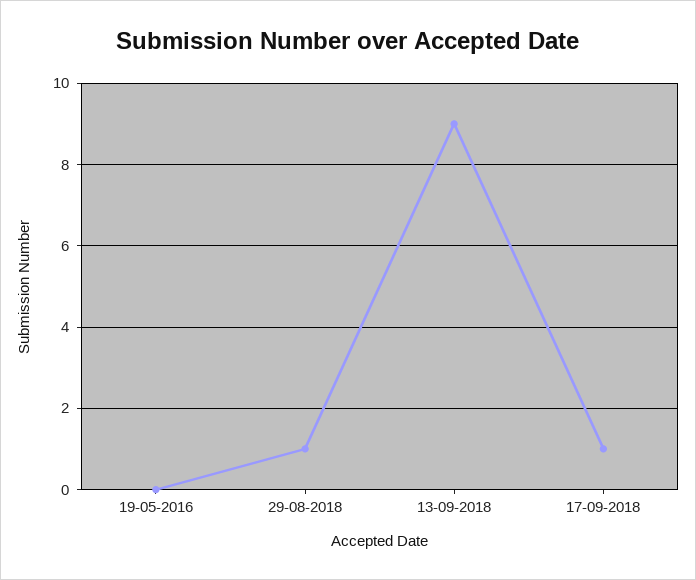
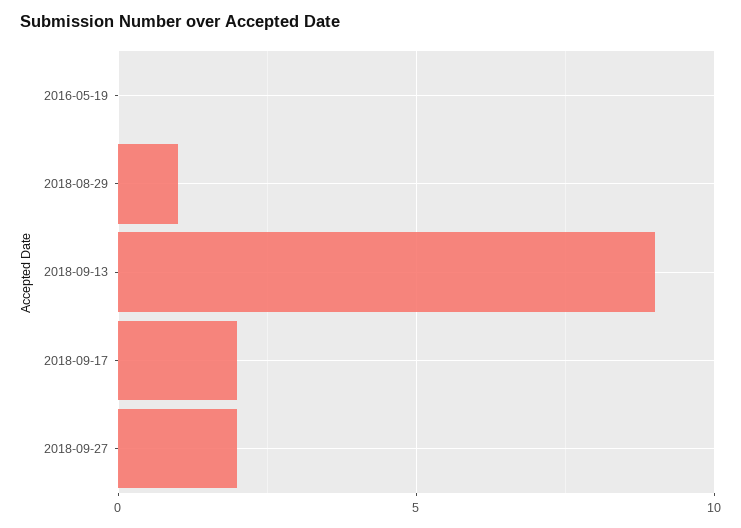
17-09-2018: 1 -> 2
2018-09-27: none -> 2

